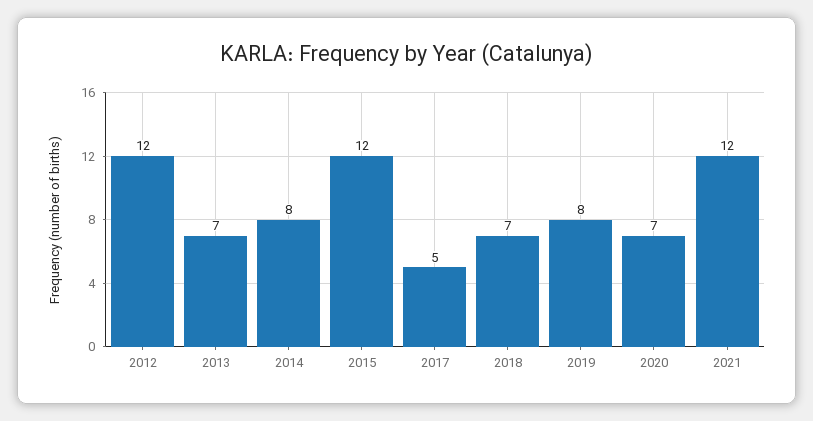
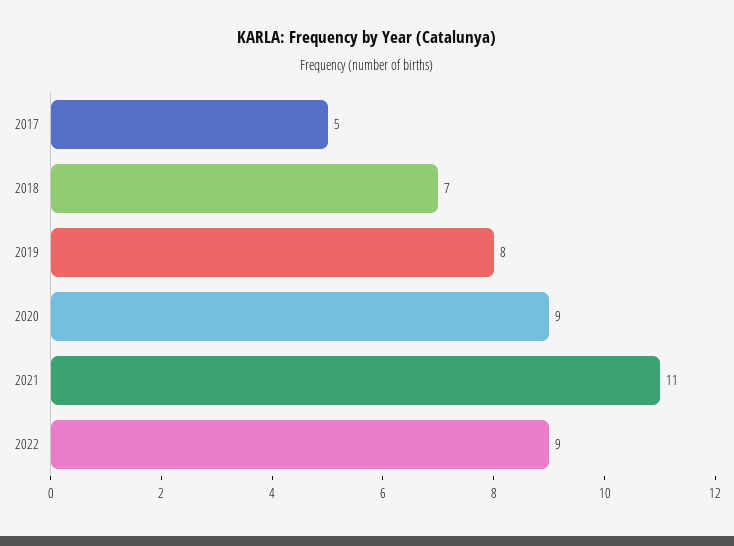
2012: 12 -> none
2013: 7 -> none
2014: 8 -> none
2015: 12 -> none
2020: 7 -> 9
2021: 12 -> 11
2022: none -> 9

